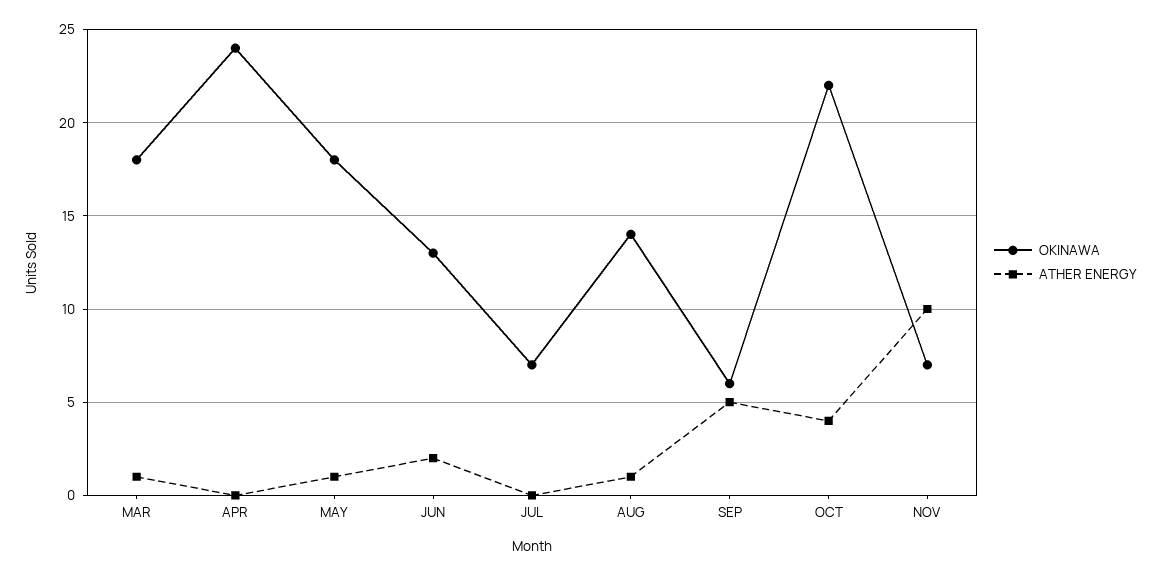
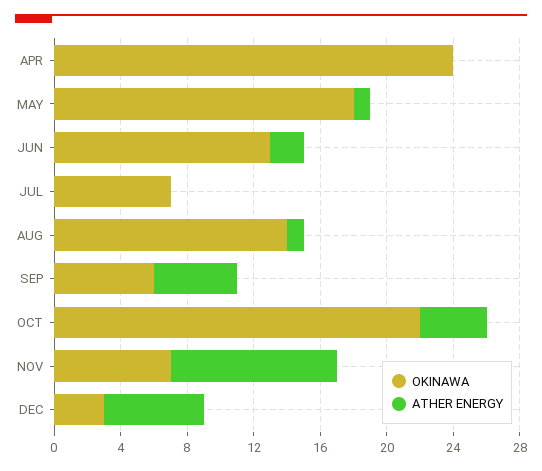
OKINAWA, MAR: 18 -> none
ATHER ENERGY, MAR: 1 -> none
OKINAWA, DEC: none -> 3
ATHER ENERGY, DEC: none -> 6

